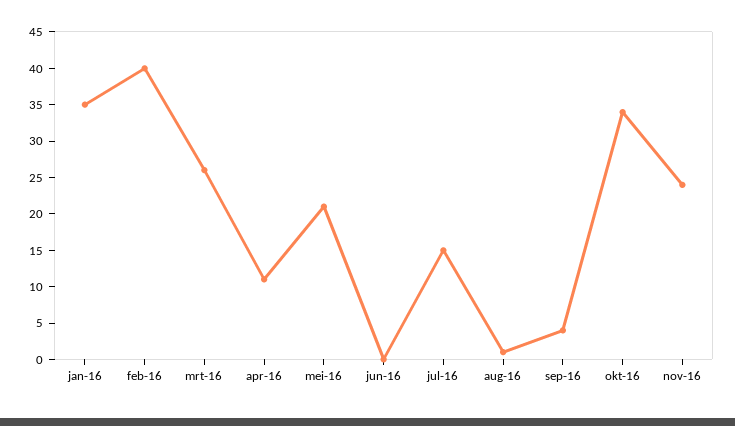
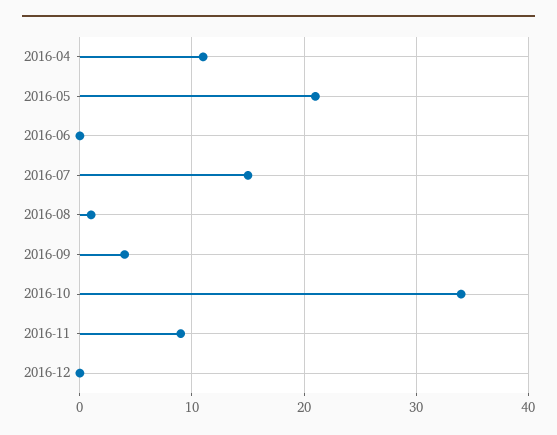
jan-16: 35 -> none
feb-16: 40 -> none
mrt-16: 25 -> none
nov-16: 25 -> 9
2016-12: none -> 0

